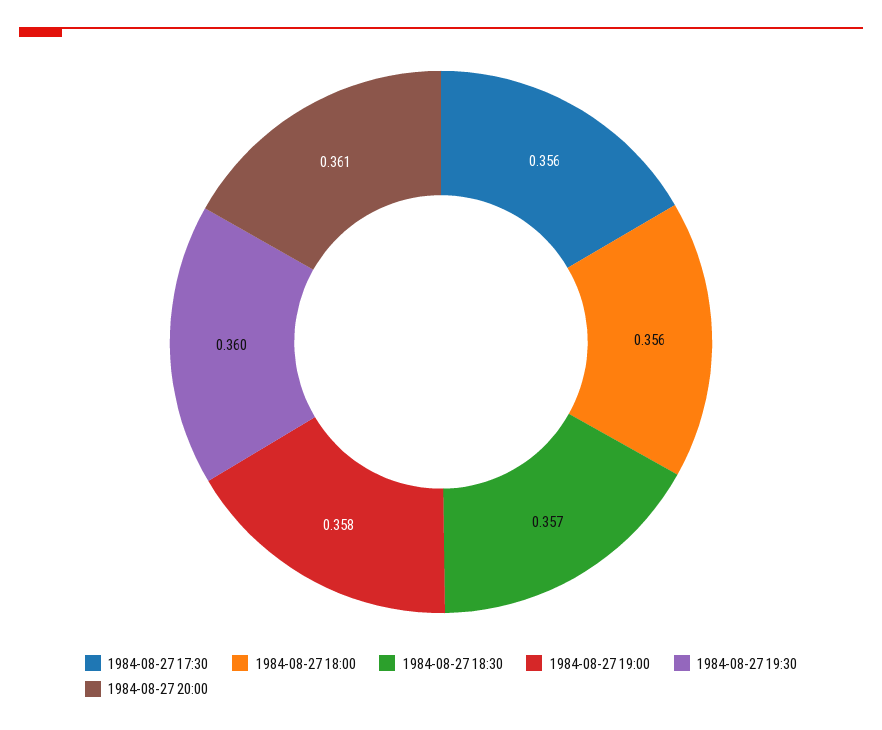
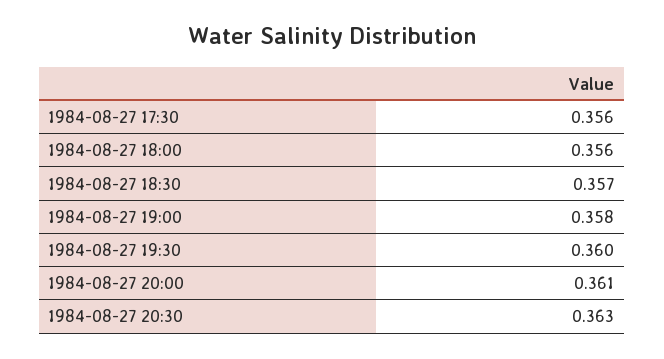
1984-08-27 20:30: none -> 0.363

